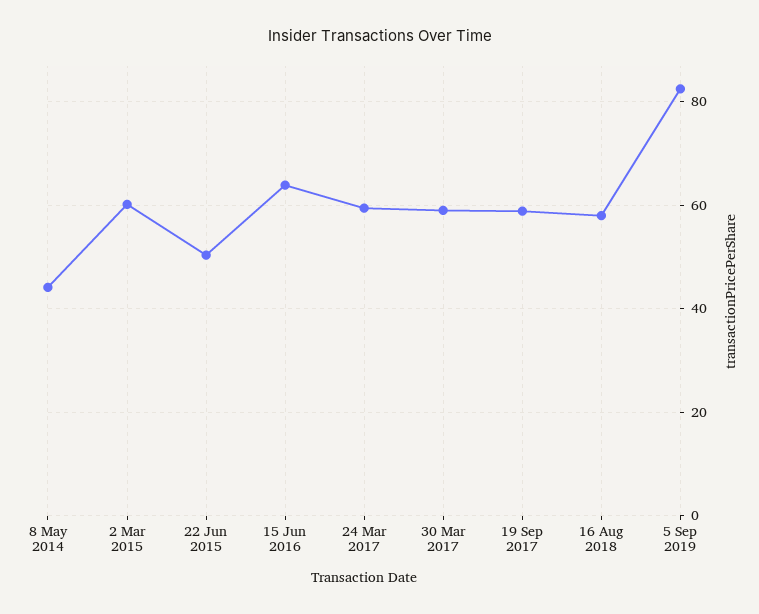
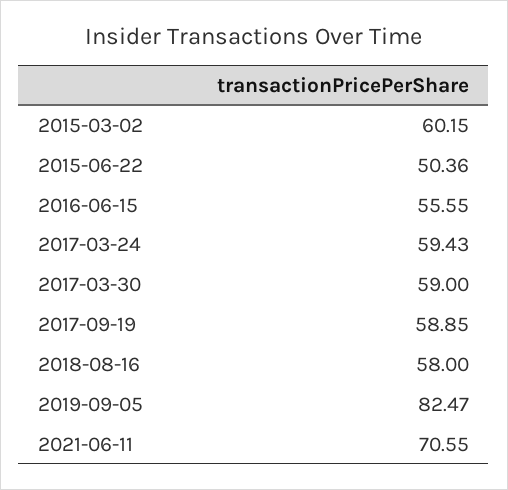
8 May 2014: 44 -> none
15 Jun 2016: 64 -> 55.55
2021-06-11: none -> 70.55

